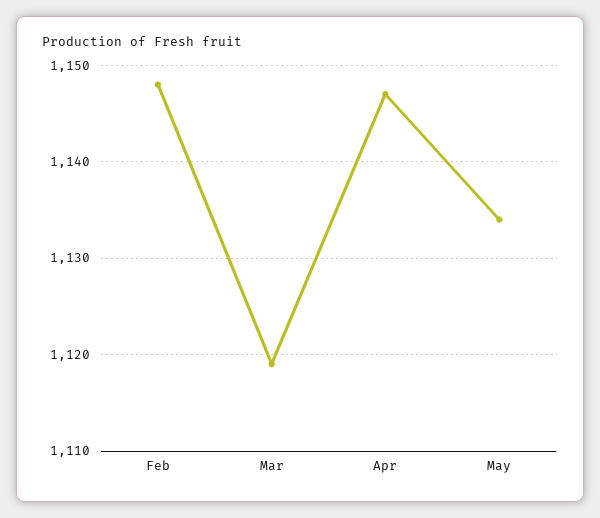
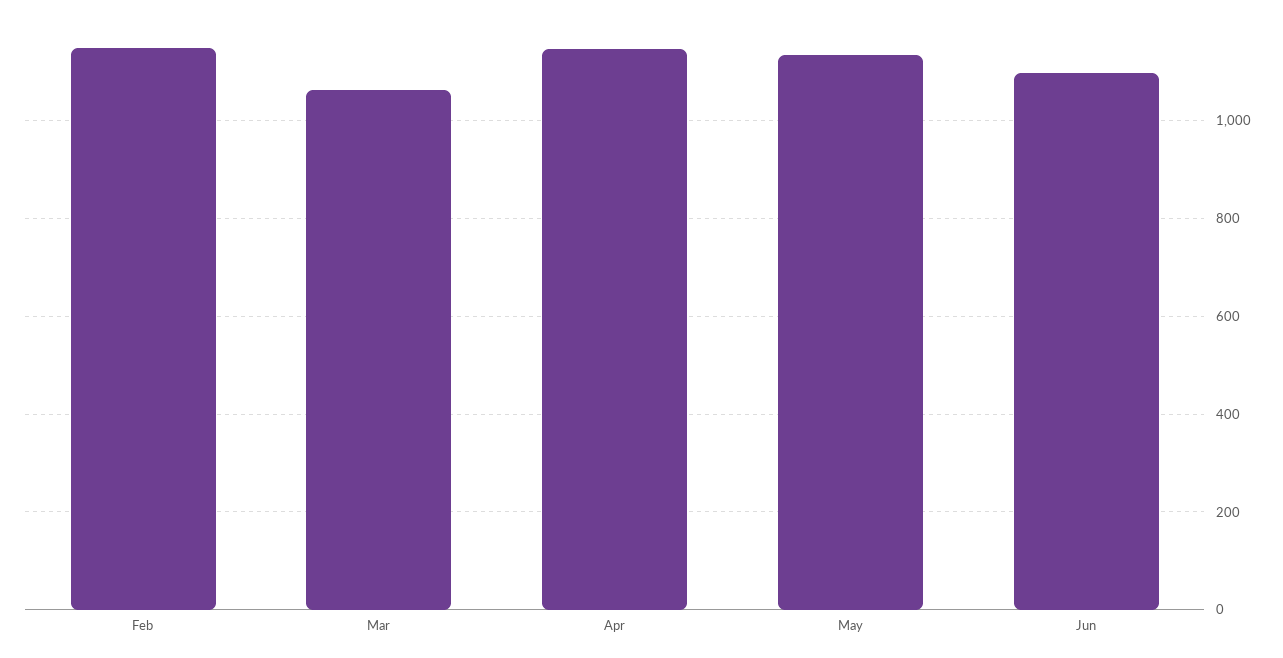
Mar: 1119 -> 1060
Jun: none -> 1100

